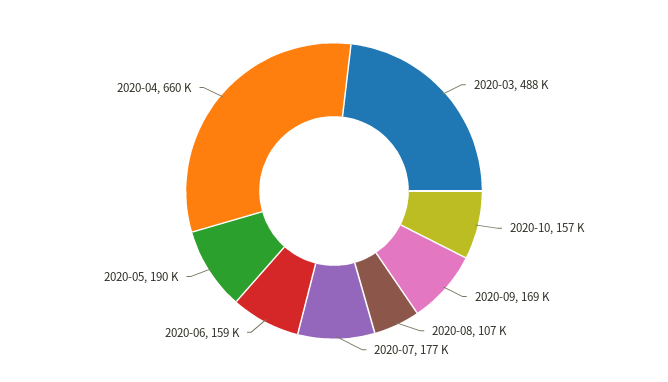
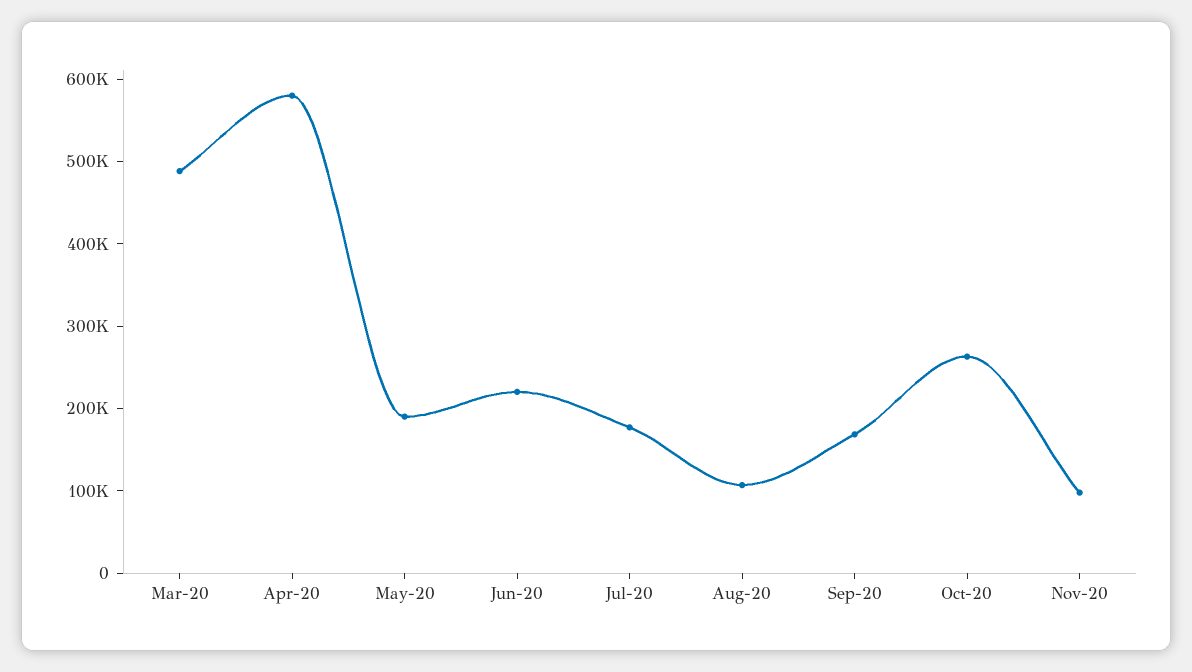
2020-10: 157000 -> 260000
2020-06: 159000 -> 220000
2020-04: 660000 -> 580000
Nov-20: none -> 100000

